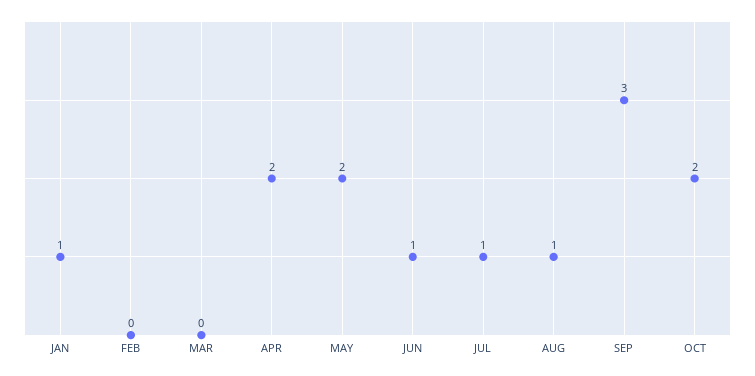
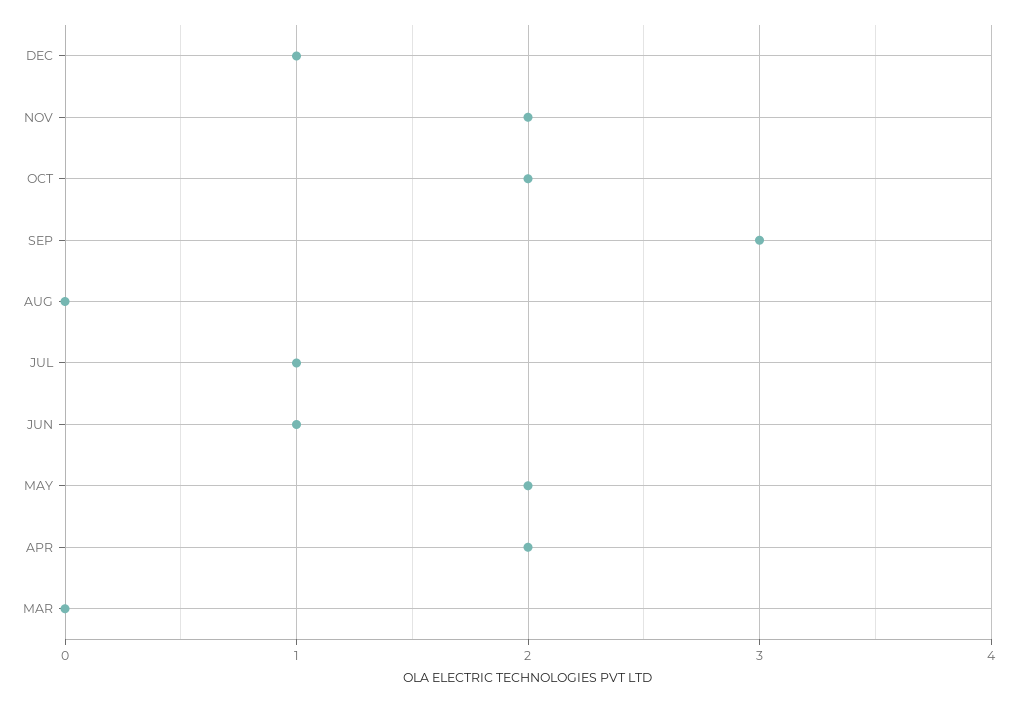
JAN: 1 -> none
FEB: 0 -> none
AUG: 1 -> 0
DEC: none -> 1
NOV: none -> 2

